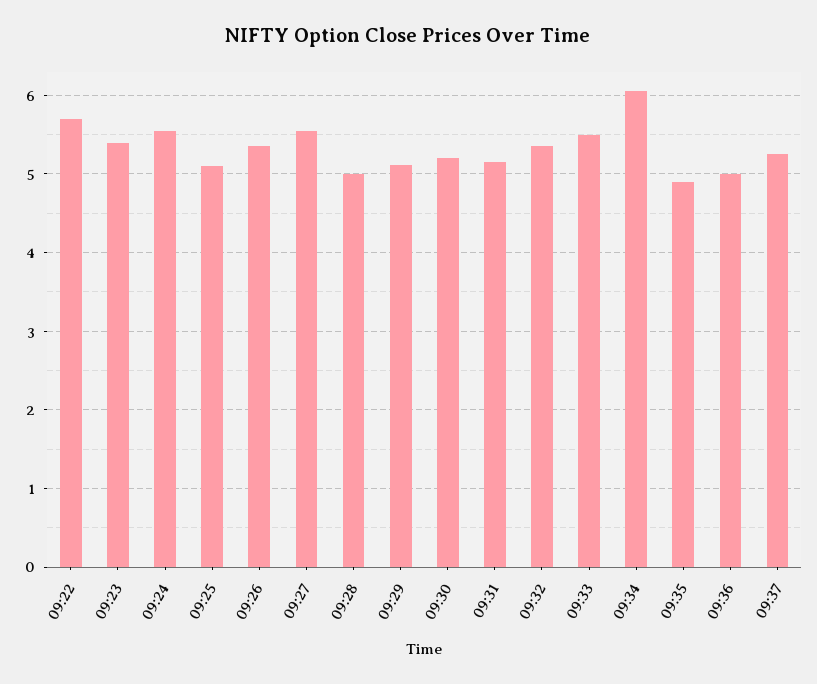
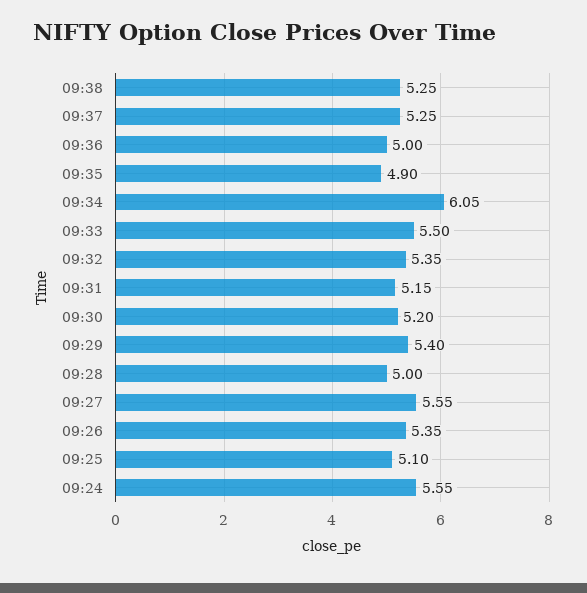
09:22: 5.7 -> none
09:23: 5.4 -> none
09:29: 5.1 -> 5.4
09:38: none -> 5.25

